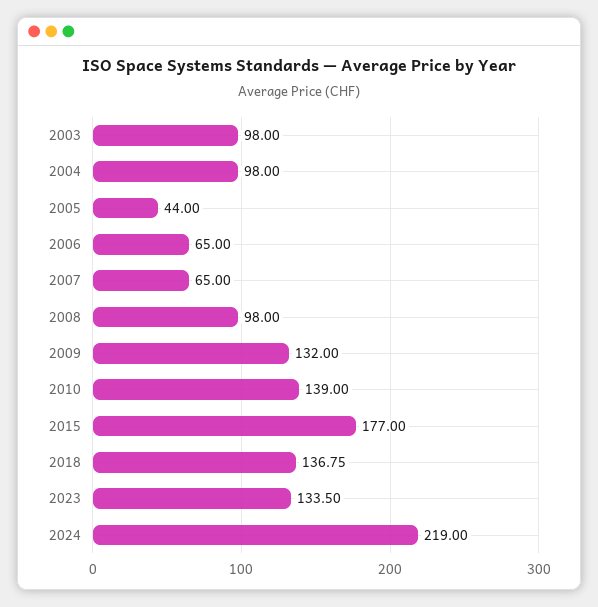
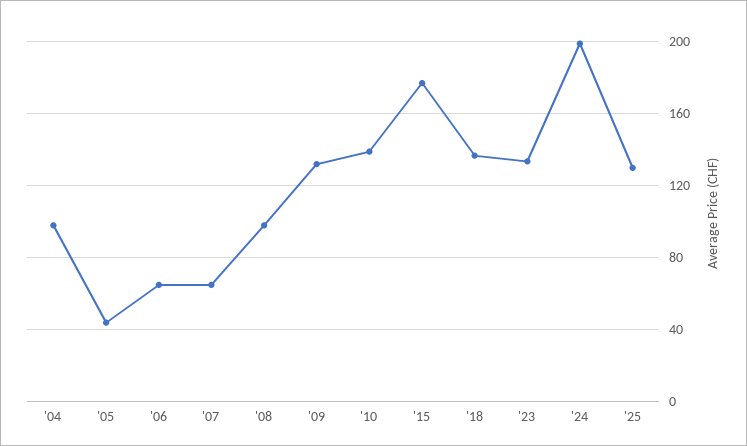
2003: 98 -> none
2024: 219 -> 200
'25: none -> 130

